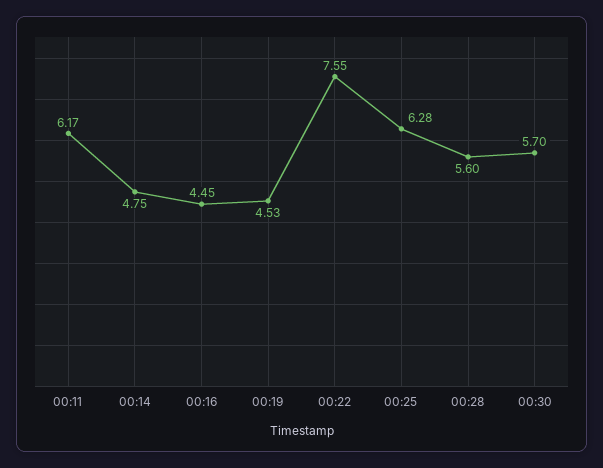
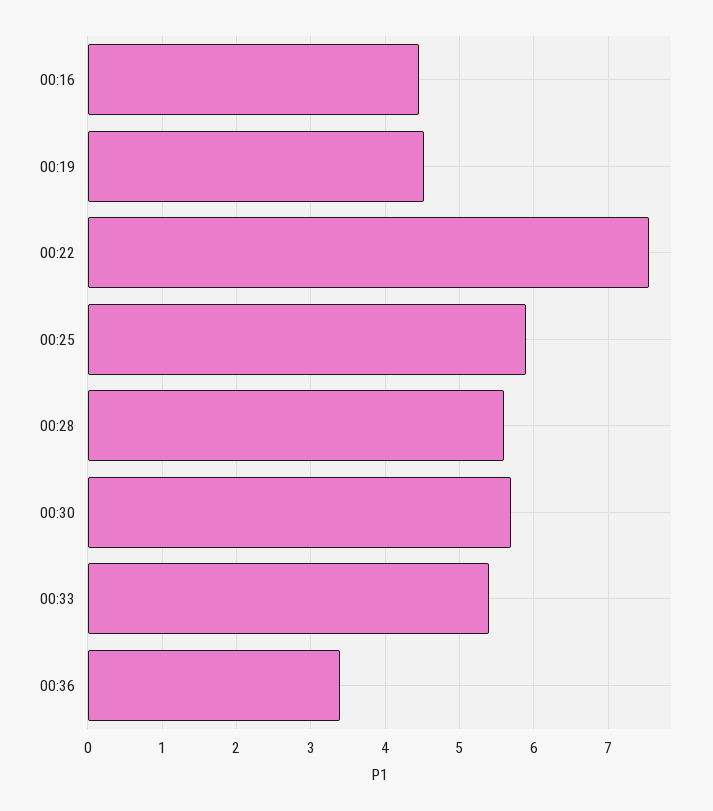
00:11: 6.17 -> none
00:14: 4.75 -> none
00:25: 6.28 -> 5.9
00:33: none -> 5.4
00:36: none -> 3.4

